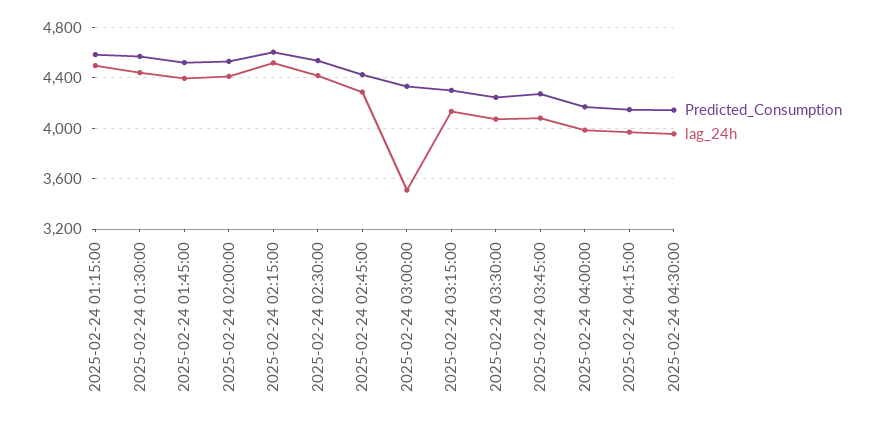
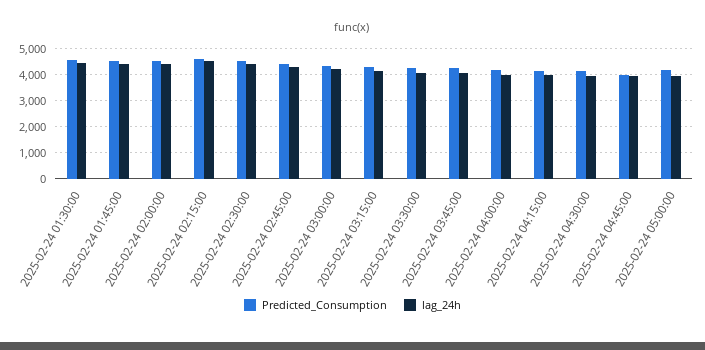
Predicted_Consumption, 2025-02-24 01:15:00: 4600 -> none
lag_24h, 2025-02-24 01:15:00: 4500 -> none
lag_24h, 2025-02-24 03:00:00: 3500 -> 4250
Predicted_Consumption, 2025-02-24 04:45:00: none -> 4000
lag_24h, 2025-02-24 04:45:00: none -> 4000
Predicted_Consumption, 2025-02-24 05:00:00: none -> 4250
lag_24h, 2025-02-24 05:00:00: none -> 4000

